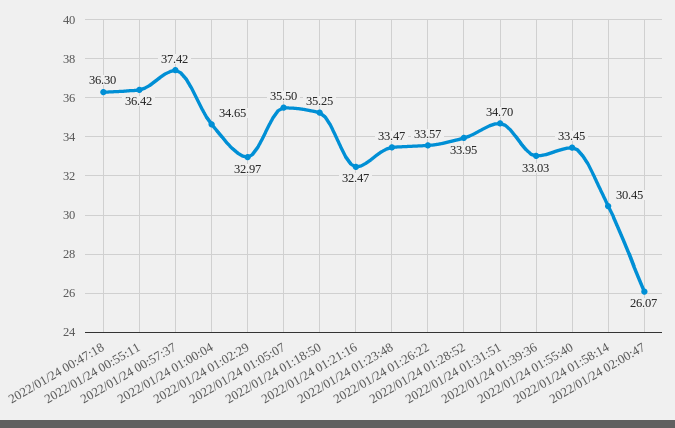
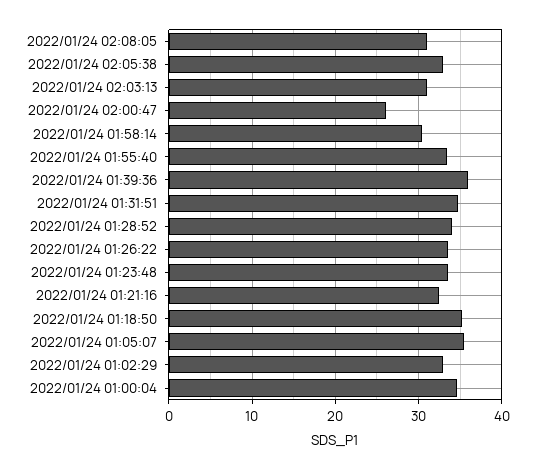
2022/01/24 00:47:18: 36.3 -> none
2022/01/24 00:55:11: 36.42 -> none
2022/01/24 00:57:37: 37.42 -> none
2022/01/24 01:39:36: 33.03 -> 36
2022/01/24 02:08:05: none -> 31
2022/01/24 02:05:38: none -> 33
2022/01/24 02:03:13: none -> 31

